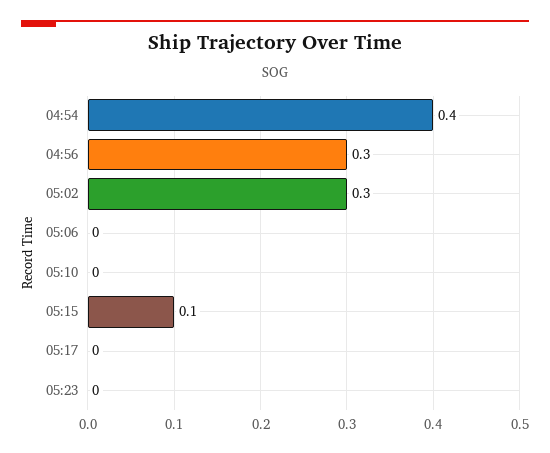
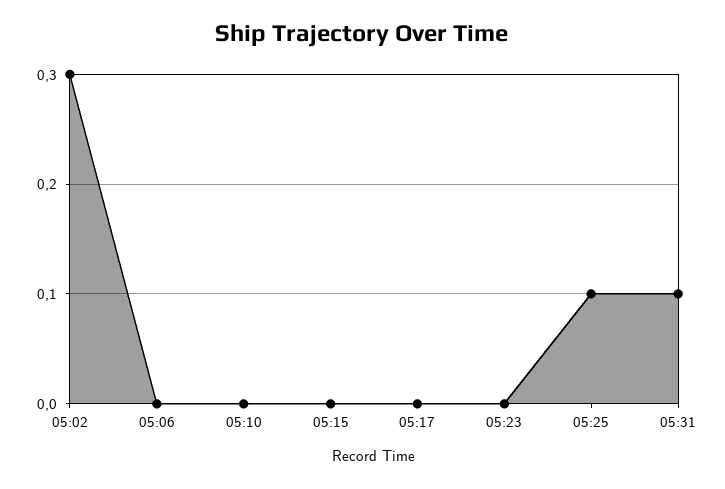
04:54: 0.4 -> none
04:56: 0.3 -> none
05:15: 0.1 -> 0
05:25: none -> 0.1
05:31: none -> 0.1

